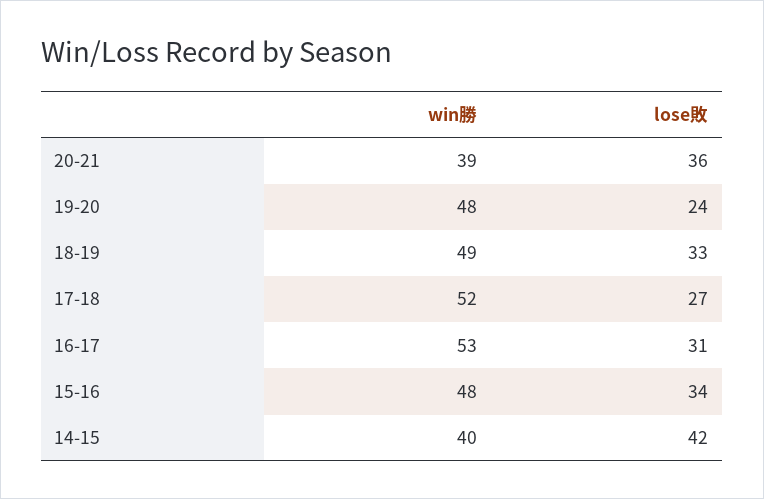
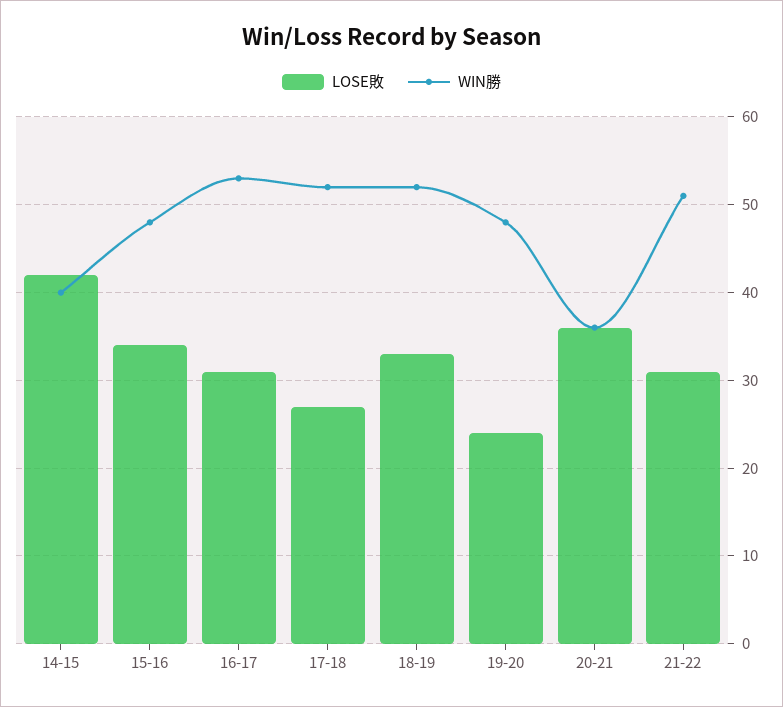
win勝, 20-21: 39 -> 36
win勝, 18-19: 49 -> 52
lose敗, 21-22: none -> 31
win勝, 21-22: none -> 51

